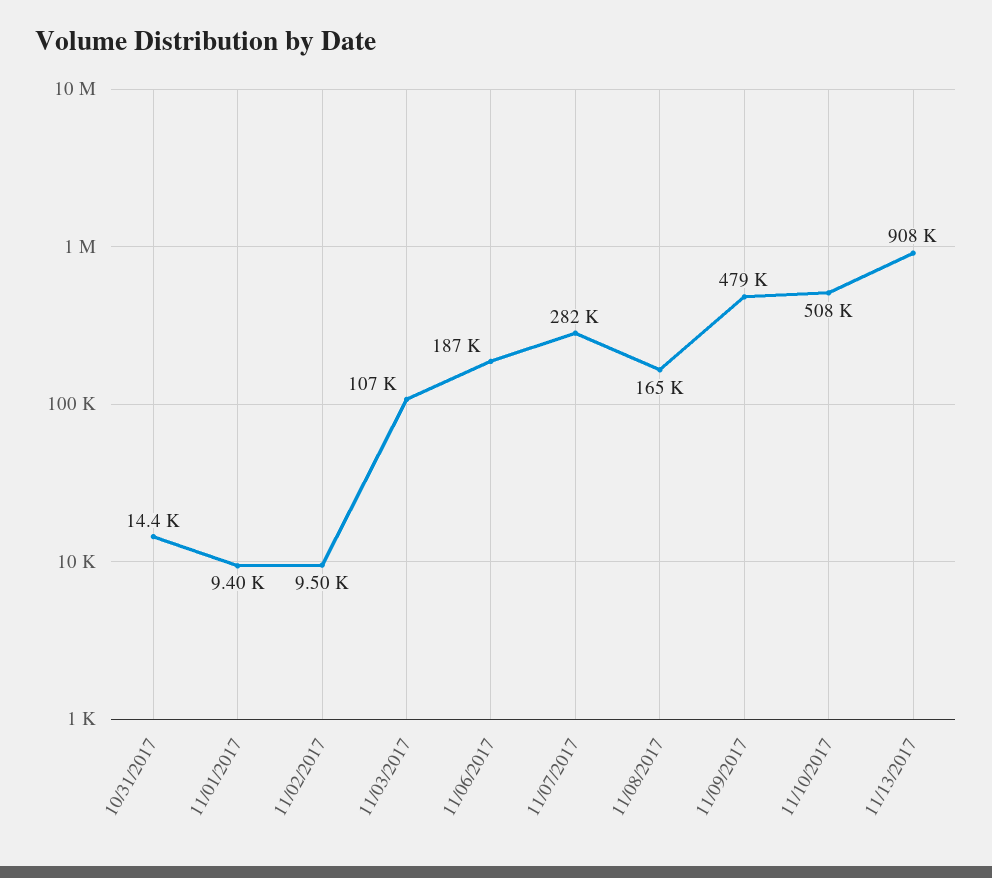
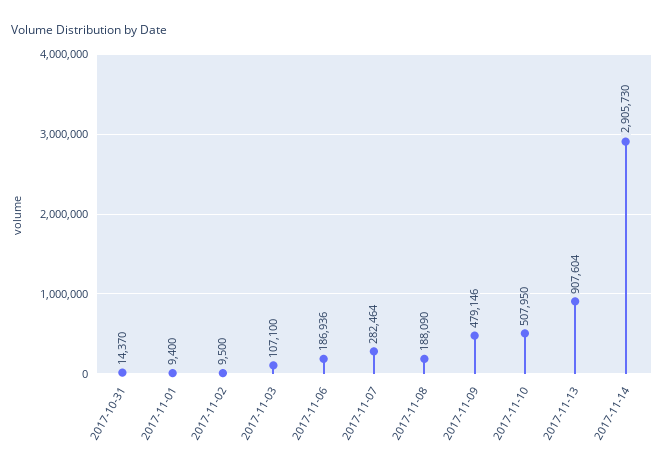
11/08/2017: 165000 -> 188090
2017-11-14: none -> 2905730

